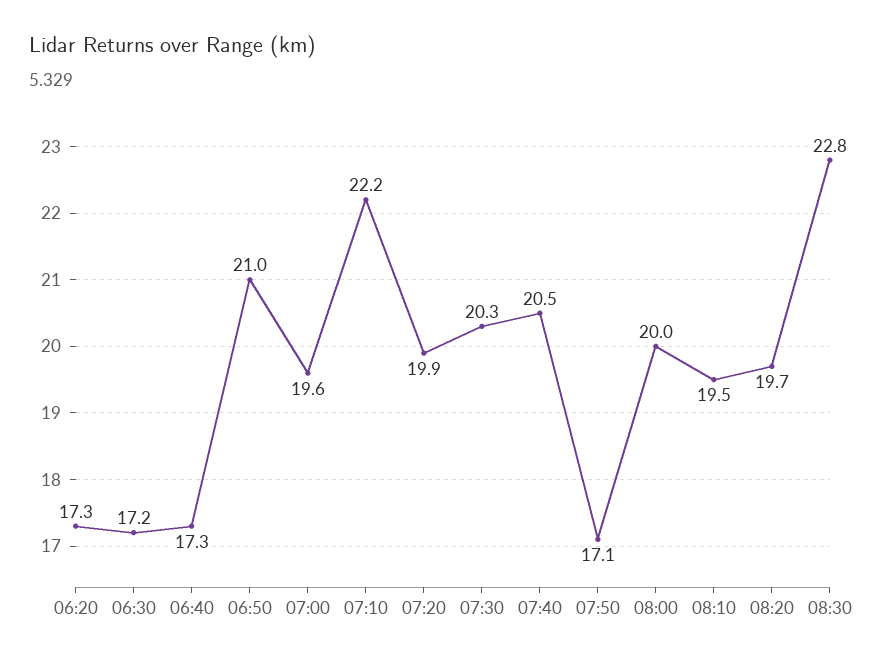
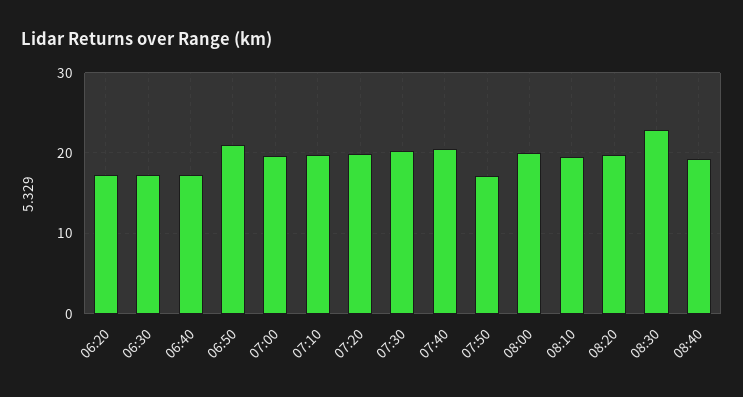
07:10: 22.2 -> 20
08:40: none -> 19

